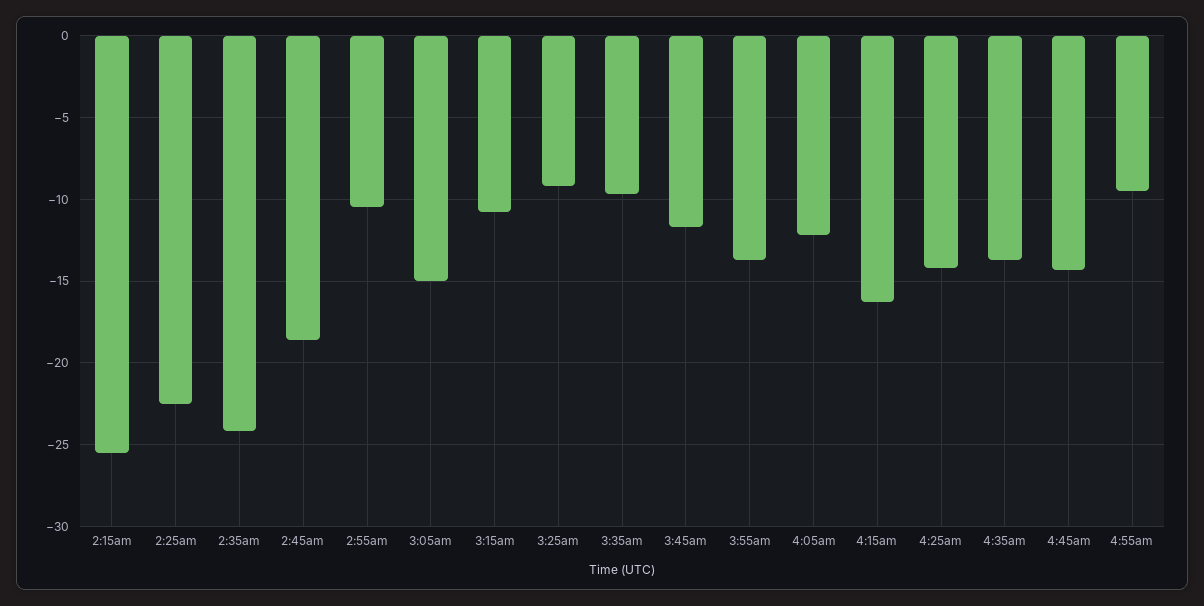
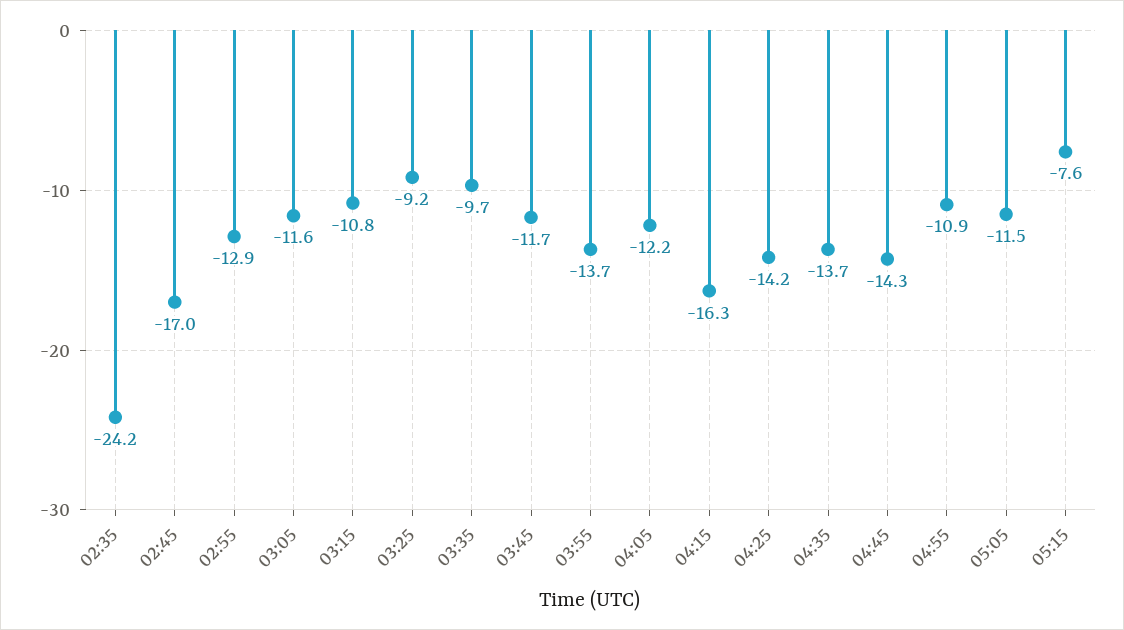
2:15am: -25.5 -> none
2:25am: -22.5 -> none
2:45am: -18.5 -> -17
2:55am: -10.5 -> -12.9
3:05am: -15 -> -11.6
4:55am: -9.5 -> -10.9
05:05: none -> -11.5
05:15: none -> -7.6

